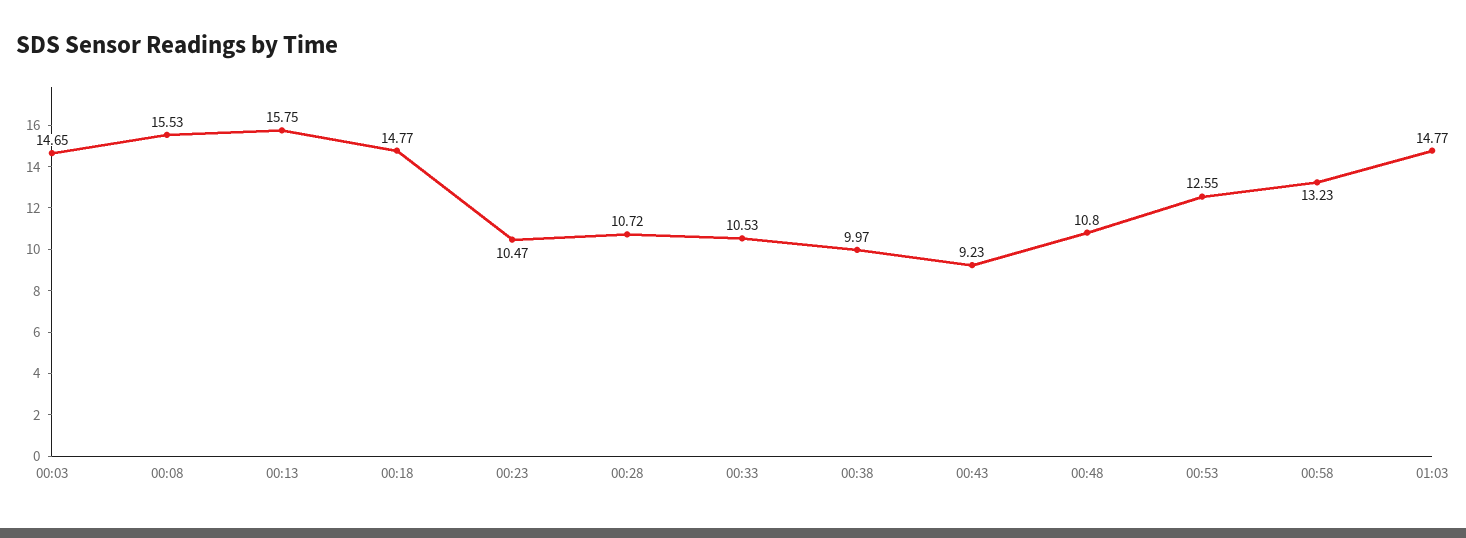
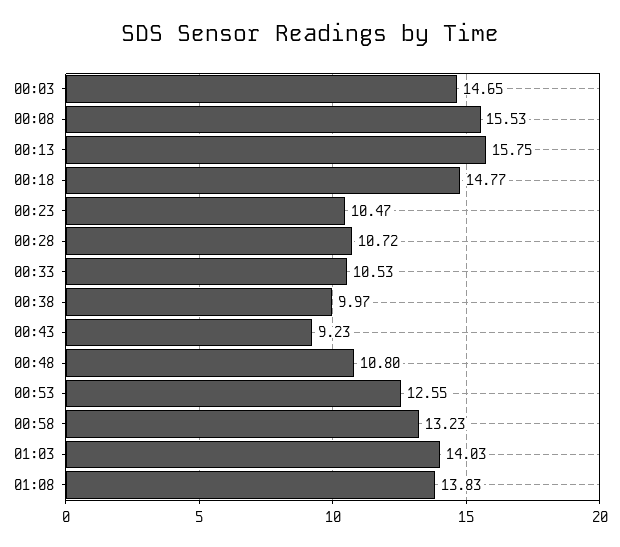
01:03: 14.77 -> 14.03
01:08: none -> 13.83

